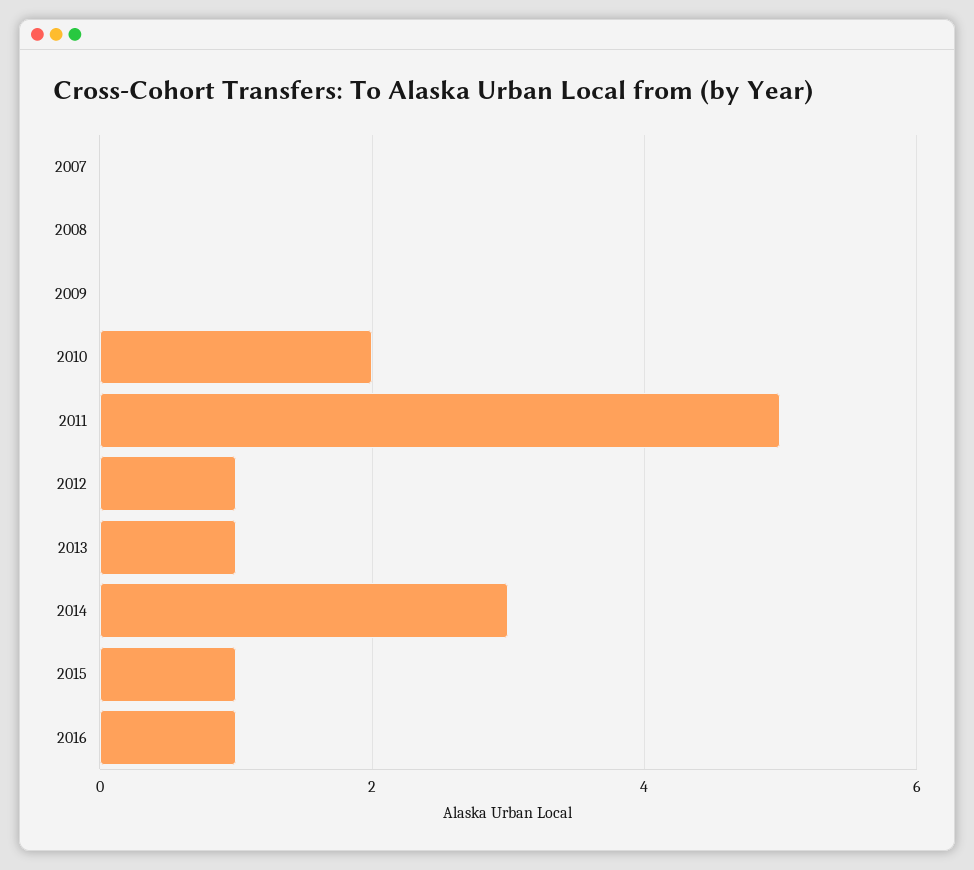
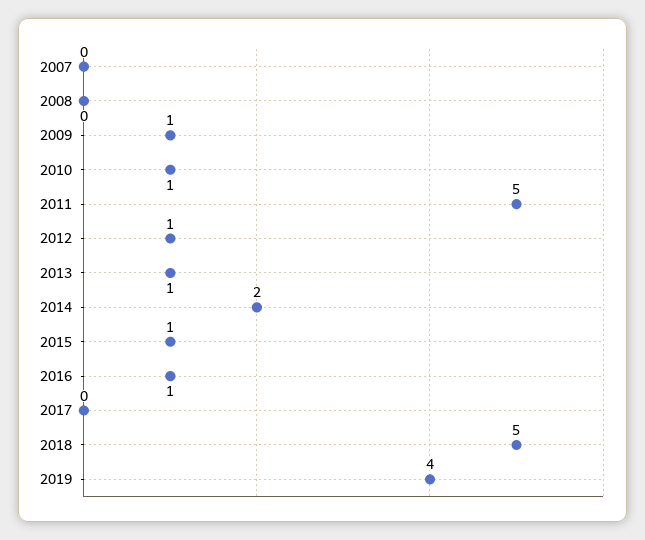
2009: 0 -> 1
2010: 2 -> 1
2014: 3 -> 2
2017: none -> 0
2018: none -> 5
2019: none -> 4

